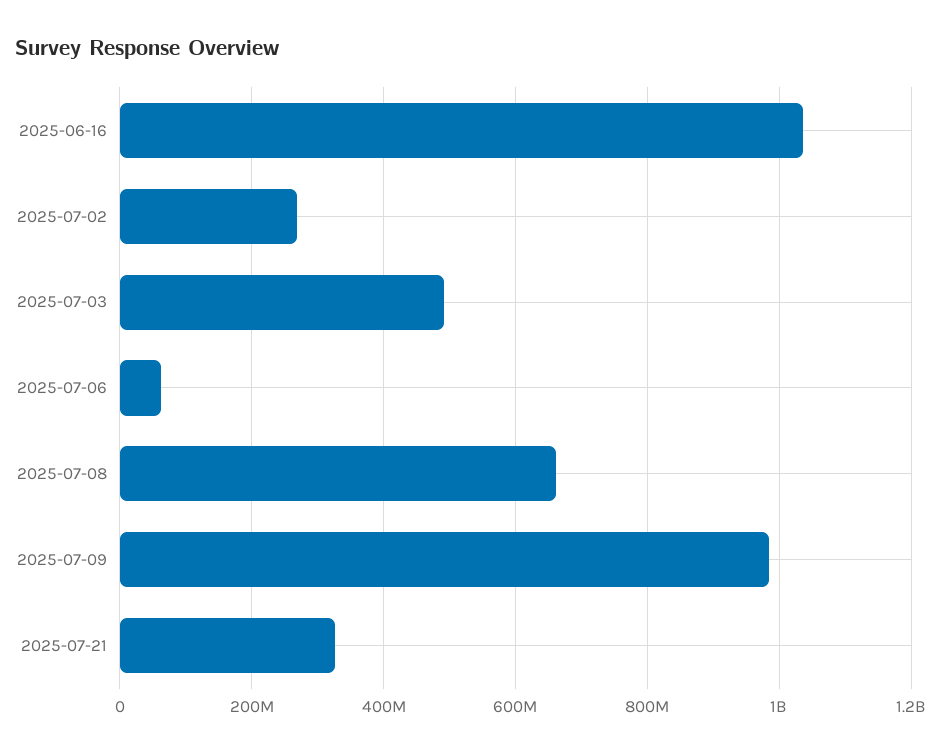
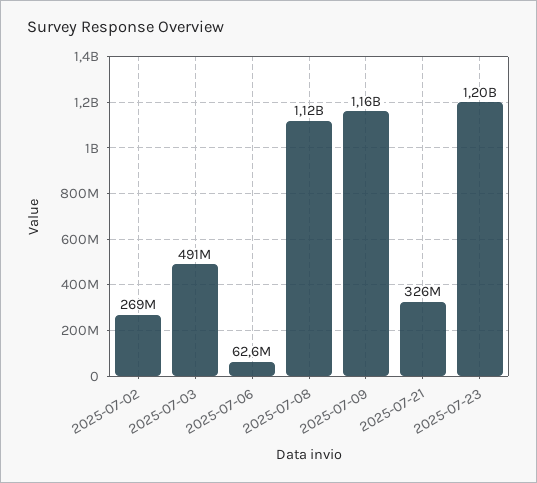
2025-06-16: 1040000000 -> none
2025-07-08: 660000000 -> 1120000000
2025-07-09: 980000000 -> 1160000000
2025-07-23: none -> 1200000000

